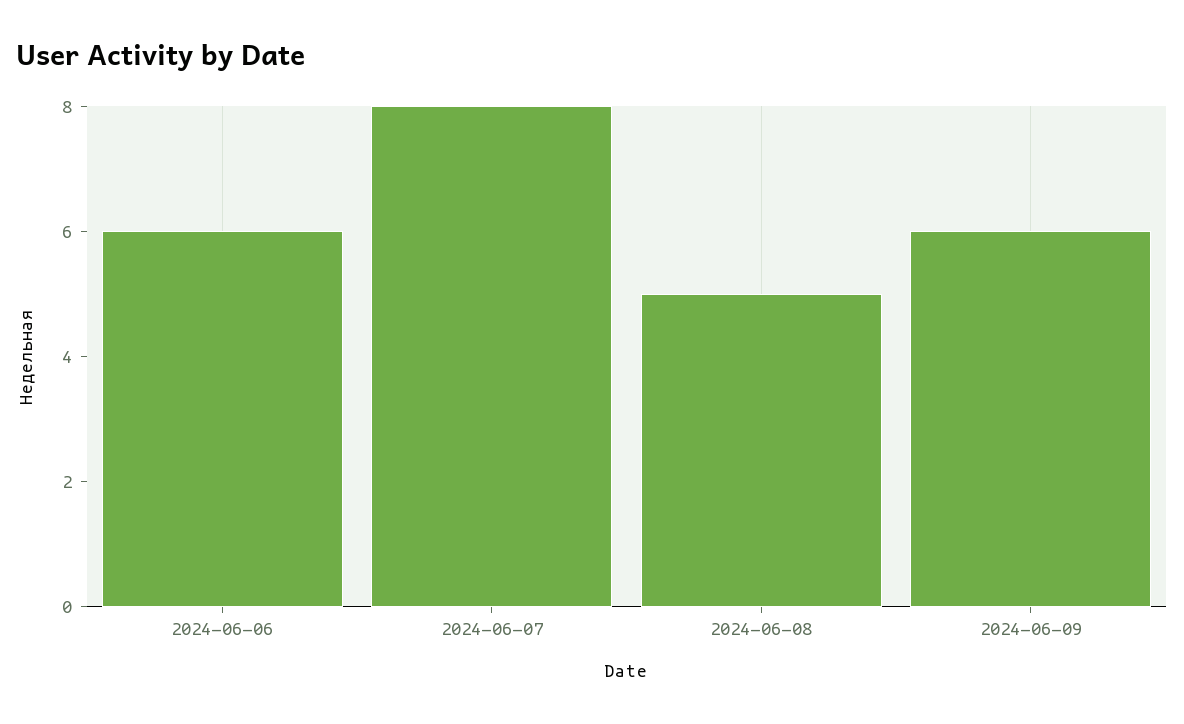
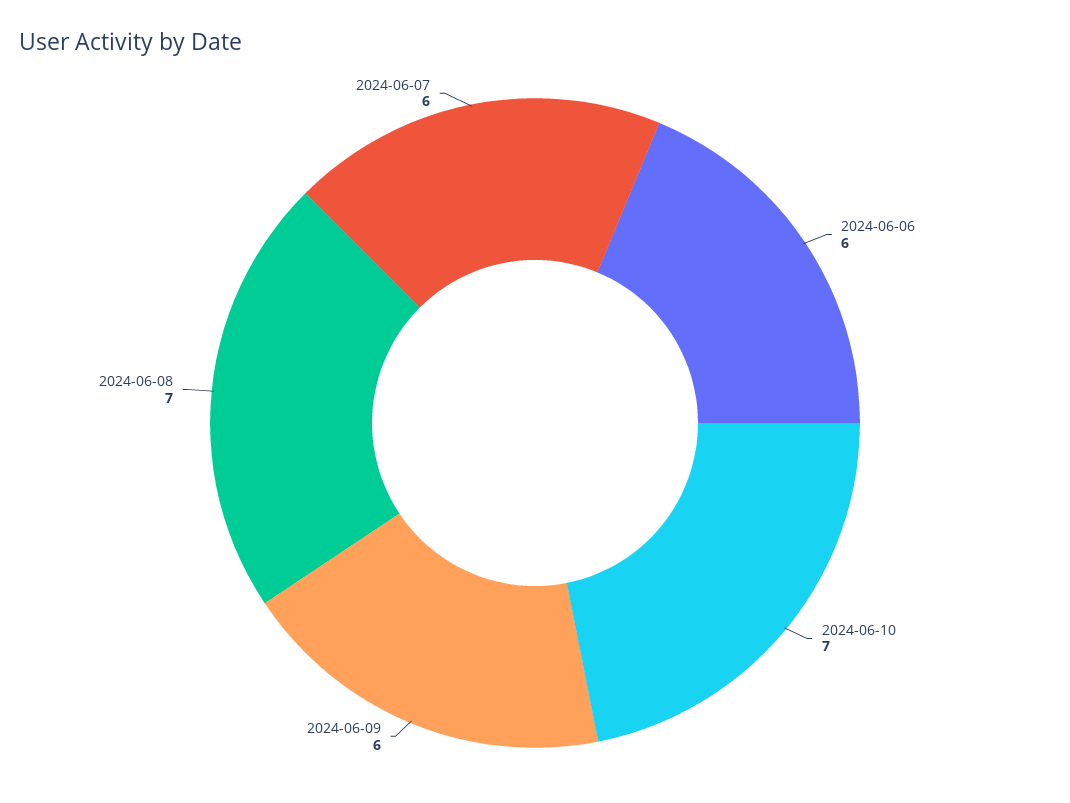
2024-06-07: 8 -> 6
2024-06-08: 5 -> 7
2024-06-10: none -> 7

